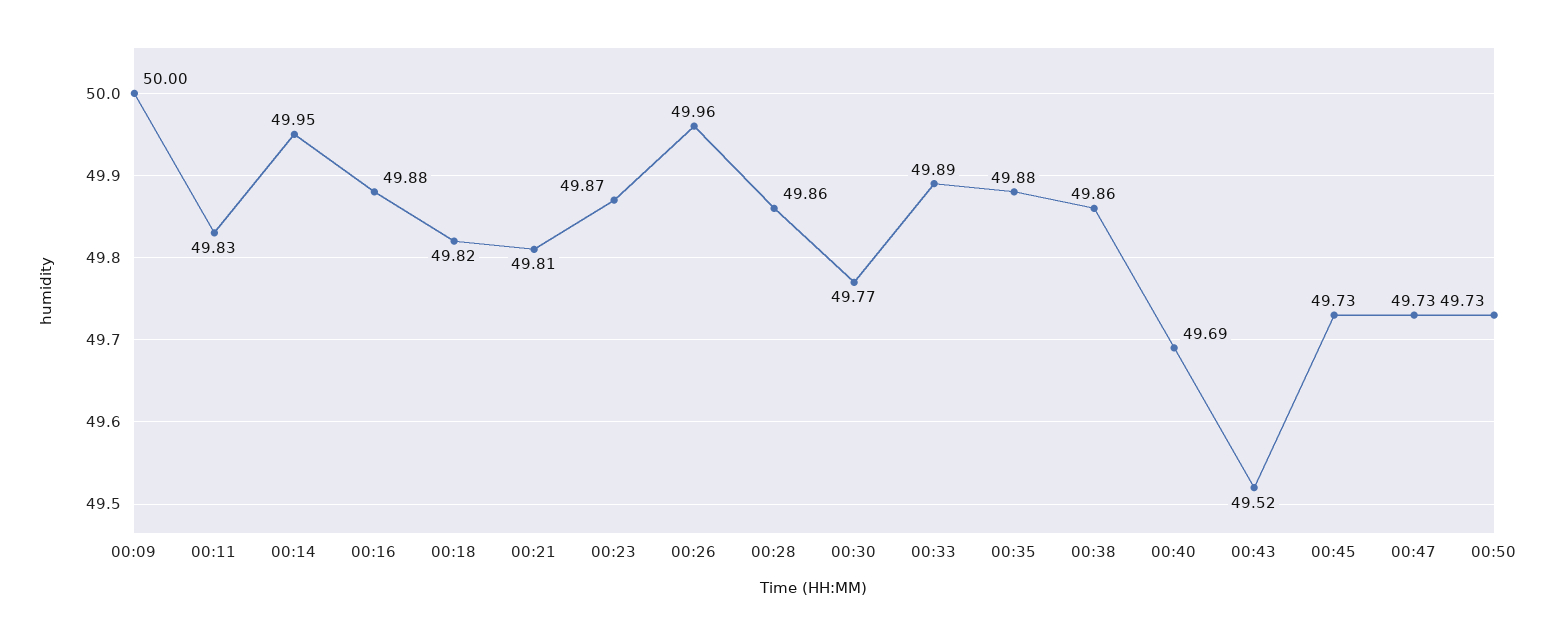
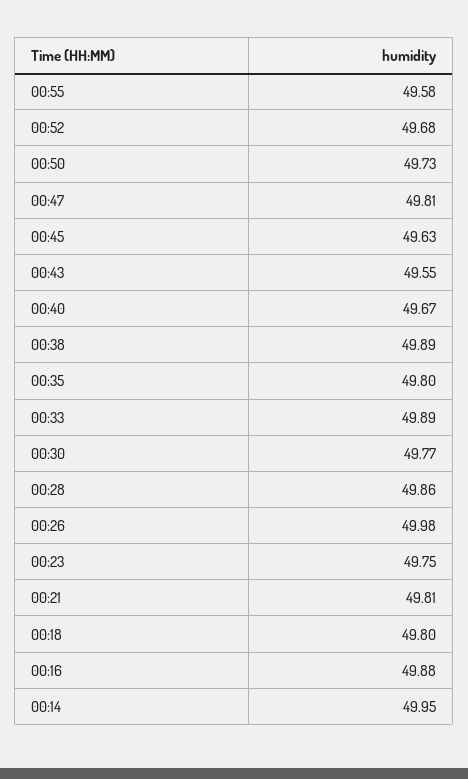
00:09: 50 -> none
00:11: 49.83 -> none
00:18: 49.82 -> 49.8
00:23: 49.87 -> 49.75
00:26: 49.96 -> 49.98
00:35: 49.88 -> 49.8
00:38: 49.86 -> 49.89
00:40: 49.69 -> 49.67
00:43: 49.52 -> 49.55
00:45: 49.73 -> 49.63
00:47: 49.73 -> 49.81
00:55: none -> 49.58
00:52: none -> 49.68

